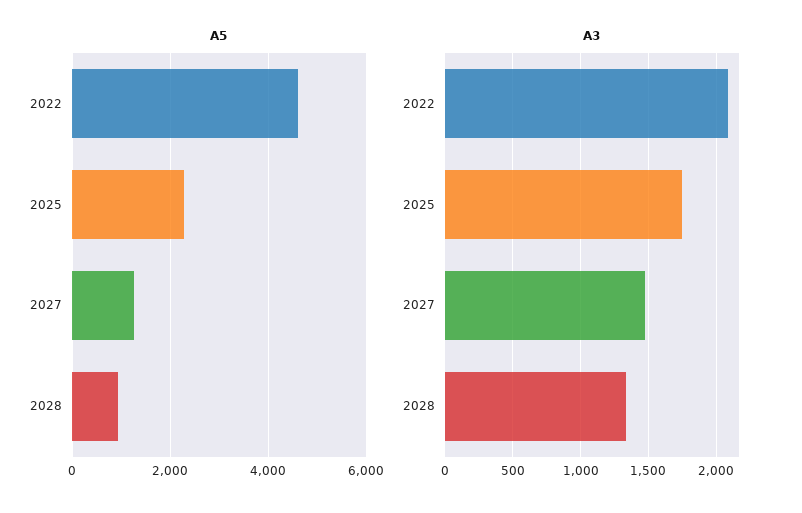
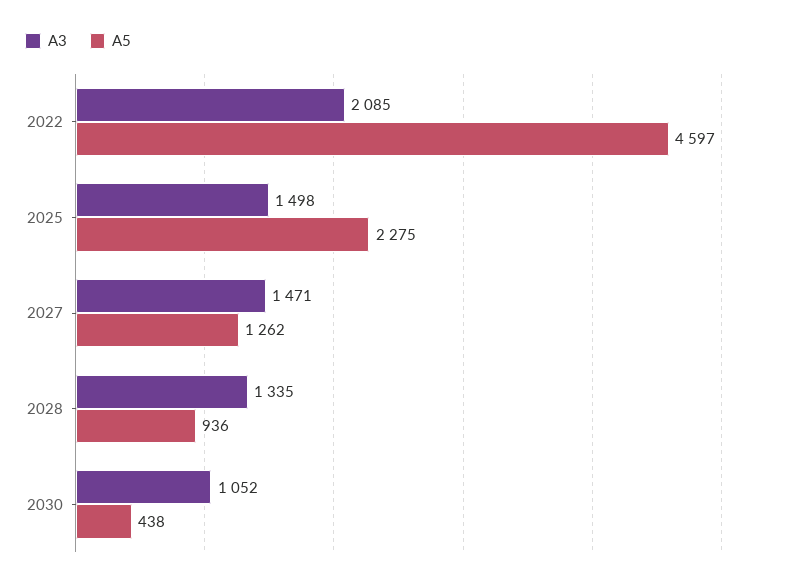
A3, 2025: 1750 -> 1498
A3, 2030: none -> 1052
A5, 2030: none -> 438

